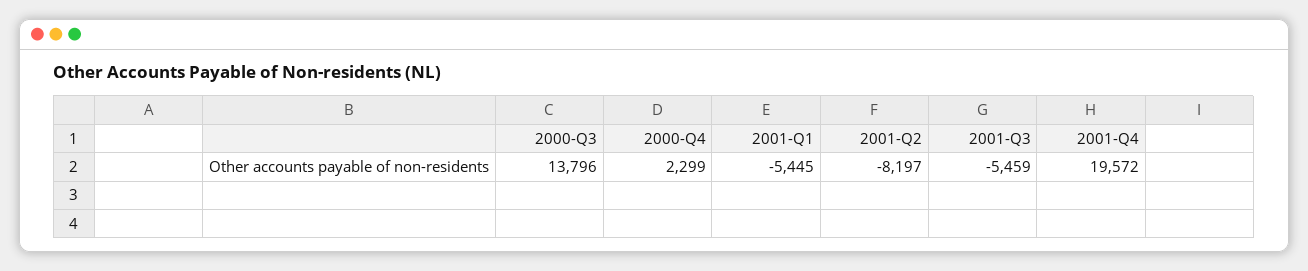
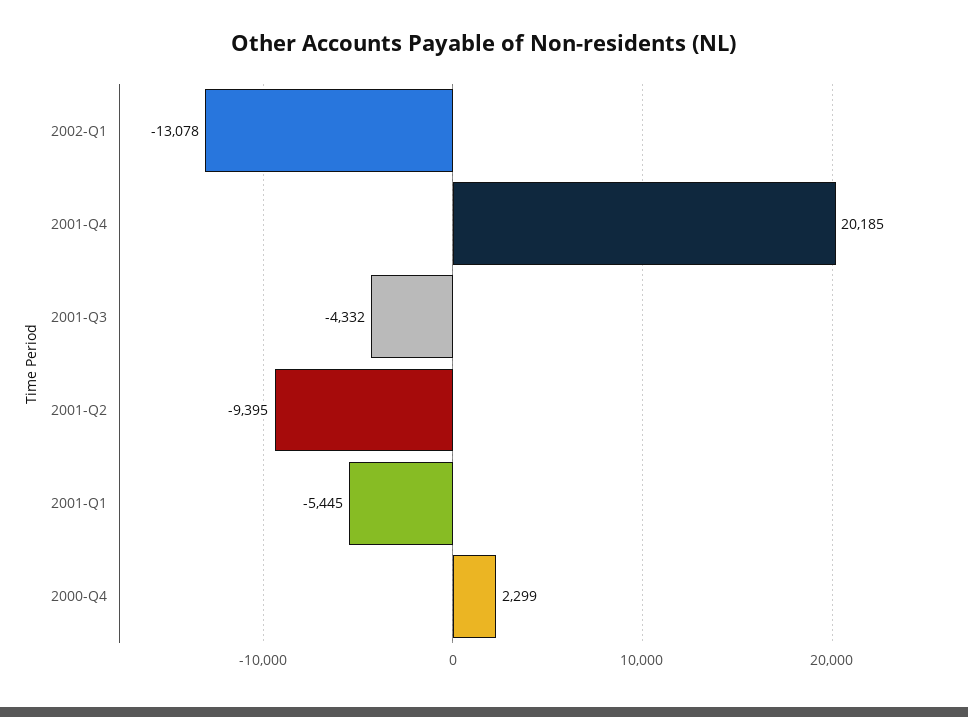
2000-Q3: 13796 -> none
2001-Q2: -8197 -> -9395
2001-Q3: -5459 -> -4332
2001-Q4: 19572 -> 20185
2002-Q1: none -> -13078

